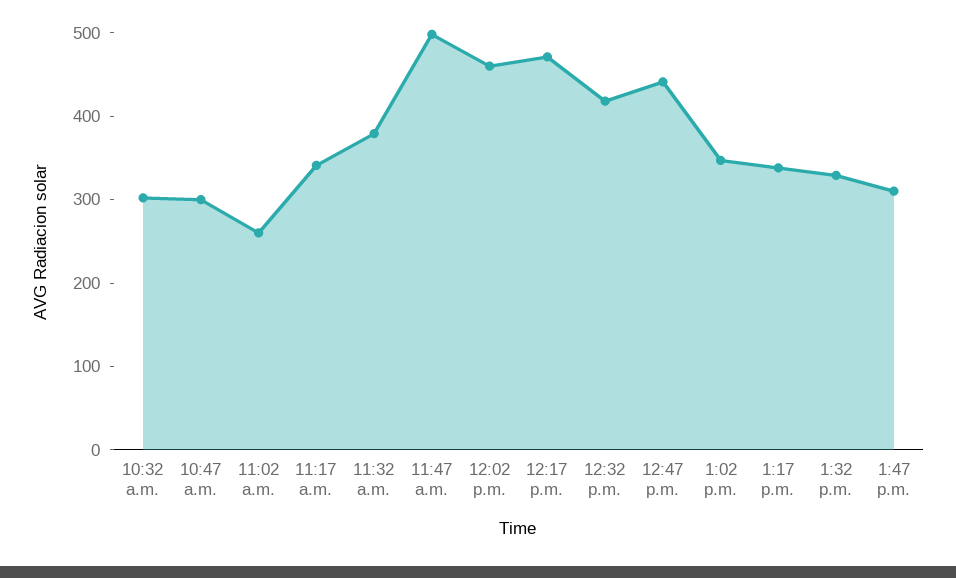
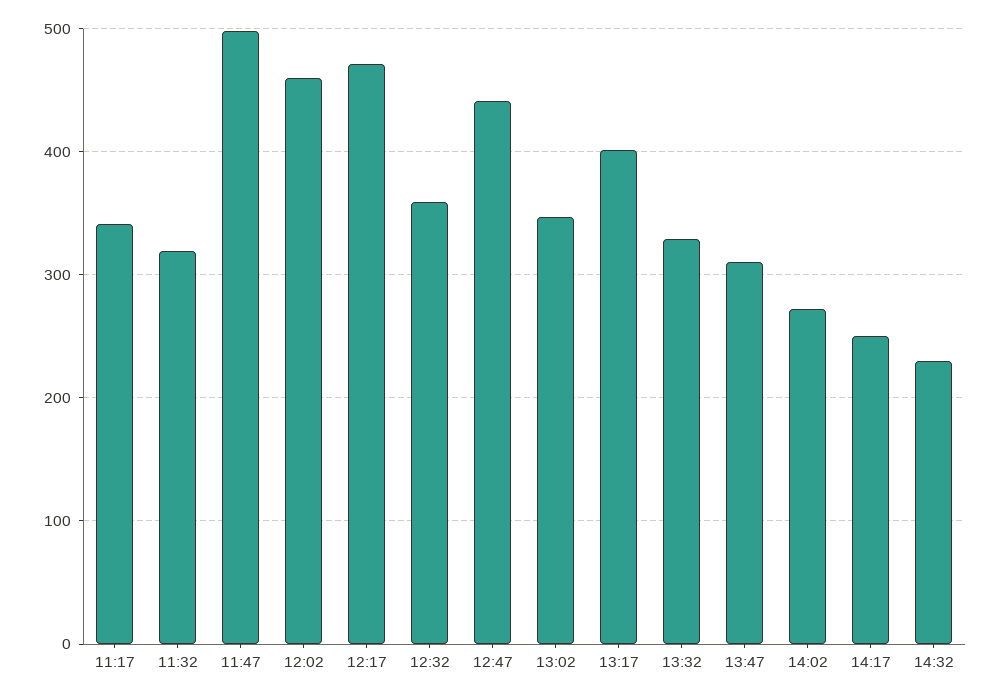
10:32 a.m.: 300 -> none
10:47 a.m.: 300 -> none
11:02 a.m.: 260 -> none
11:32 a.m.: 380 -> 320
12:32 p.m.: 420 -> 360
1:17 p.m.: 340 -> 400
14:02: none -> 270
14:17: none -> 250
14:32: none -> 230

